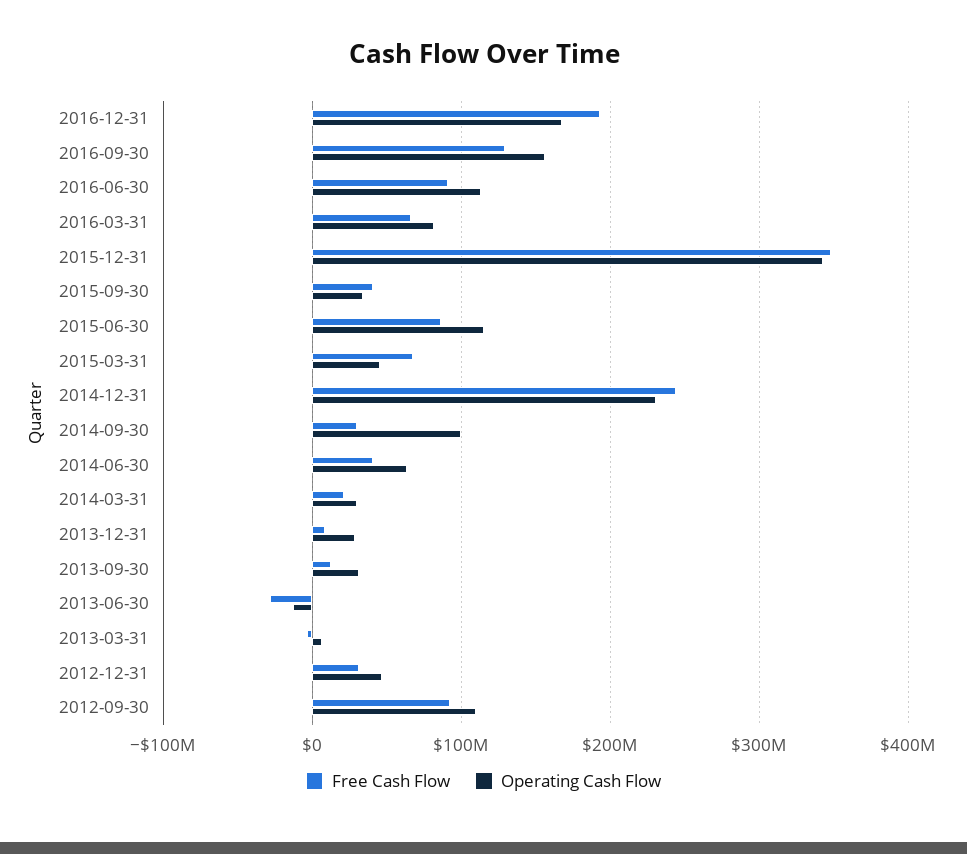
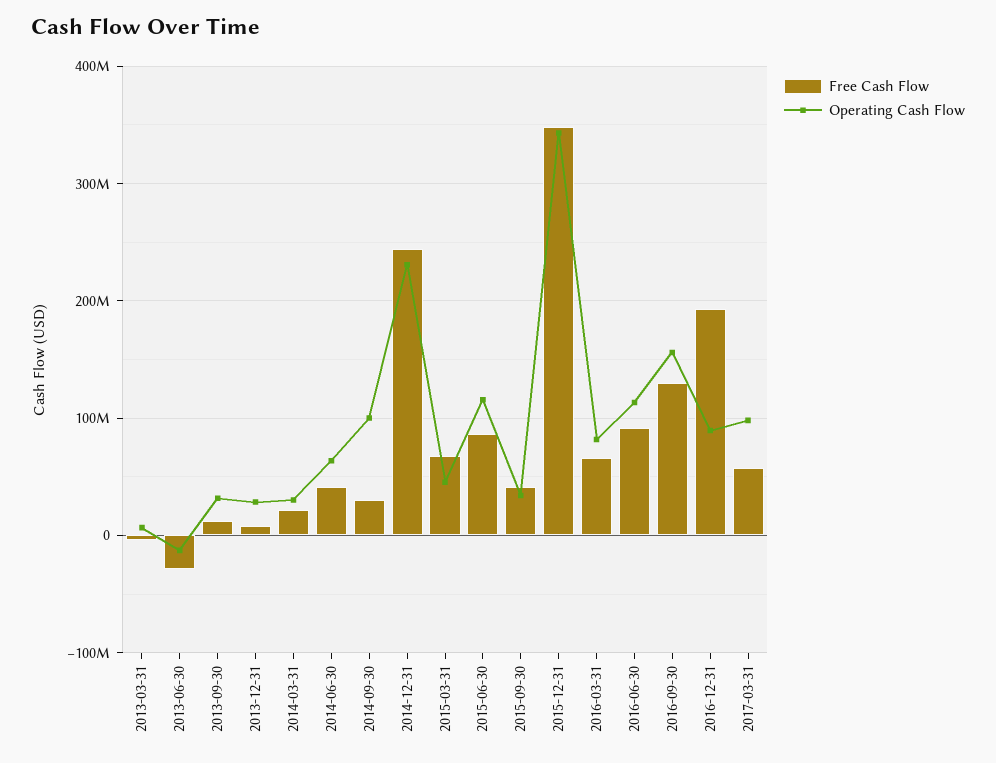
Operating Cash Flow, 2016-12-31: 170000000 -> 90000000
Free Cash Flow, 2012-12-31: 30000000 -> none
Operating Cash Flow, 2012-12-31: 50000000 -> none
Free Cash Flow, 2012-09-30: 90000000 -> none
Operating Cash Flow, 2012-09-30: 110000000 -> none
Free Cash Flow, 2017-03-31: none -> 60000000
Operating Cash Flow, 2017-03-31: none -> 100000000

